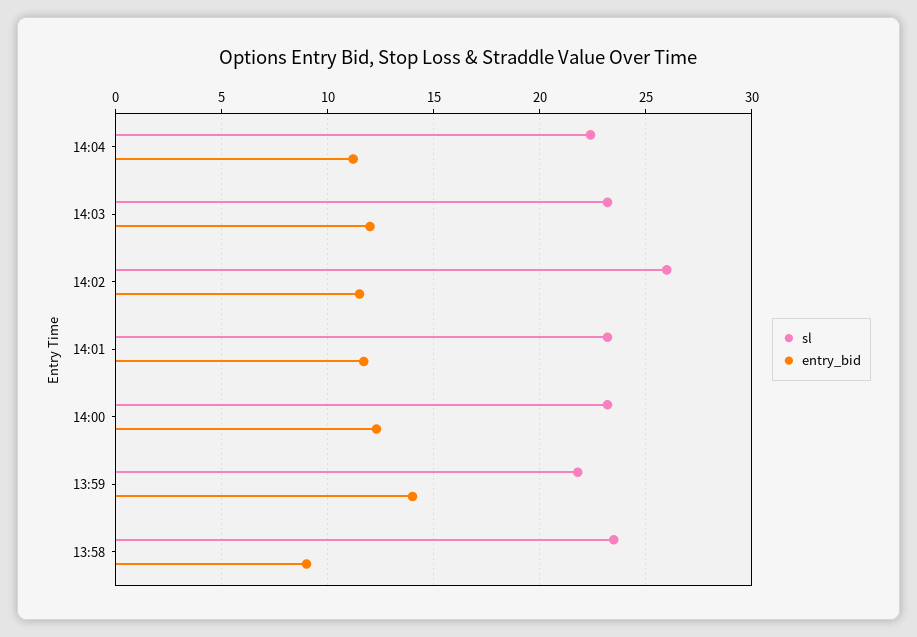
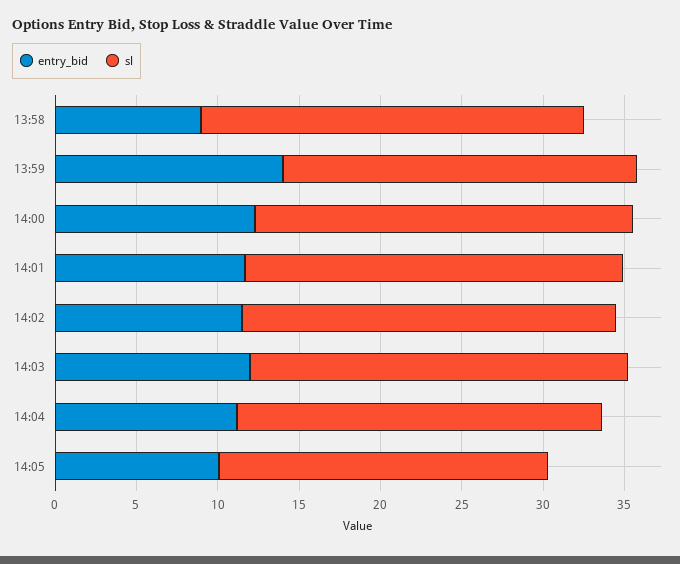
sl, 14:02: 26 -> 23
entry_bid, 14:05: none -> 10
sl, 14:05: none -> 20

